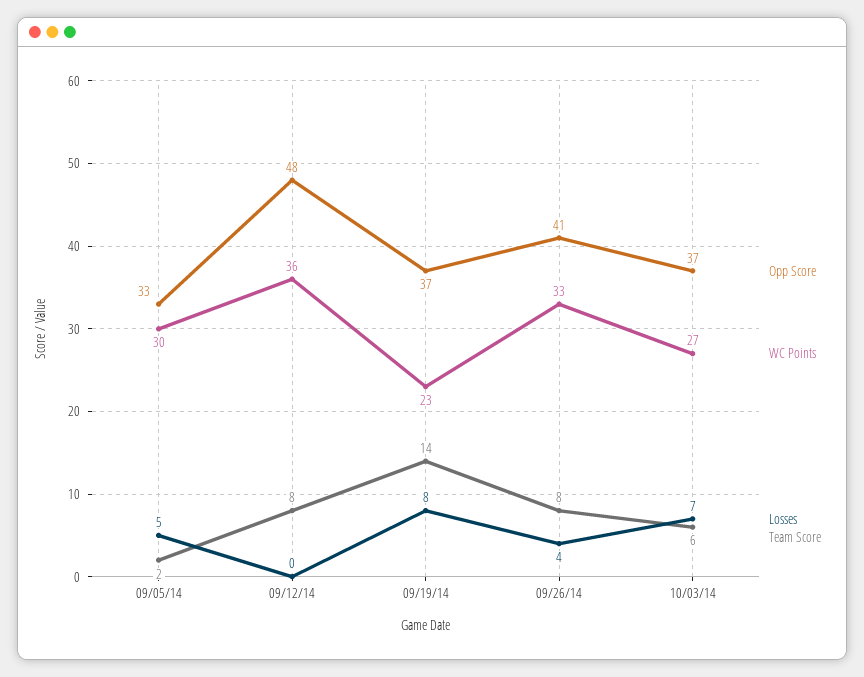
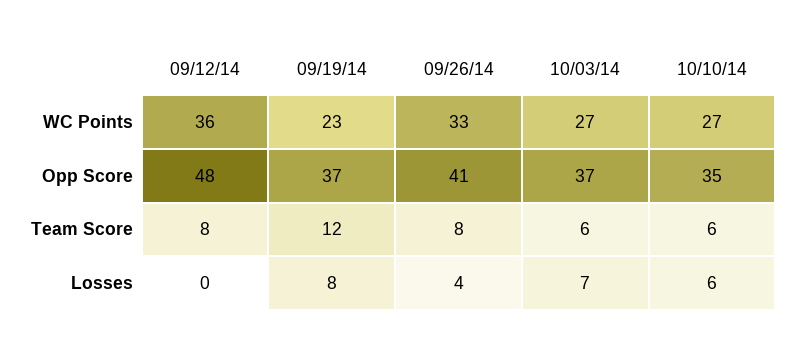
Opp Score, 09/05/14: 33 -> none
WC Points, 09/05/14: 30 -> none
Losses, 09/05/14: 5 -> none
Team Score, 09/05/14: 2 -> none
Team Score, 09/19/14: 14 -> 12
WC Points, 10/10/14: none -> 27
Opp Score, 10/10/14: none -> 35
Team Score, 10/10/14: none -> 6
Losses, 10/10/14: none -> 6

